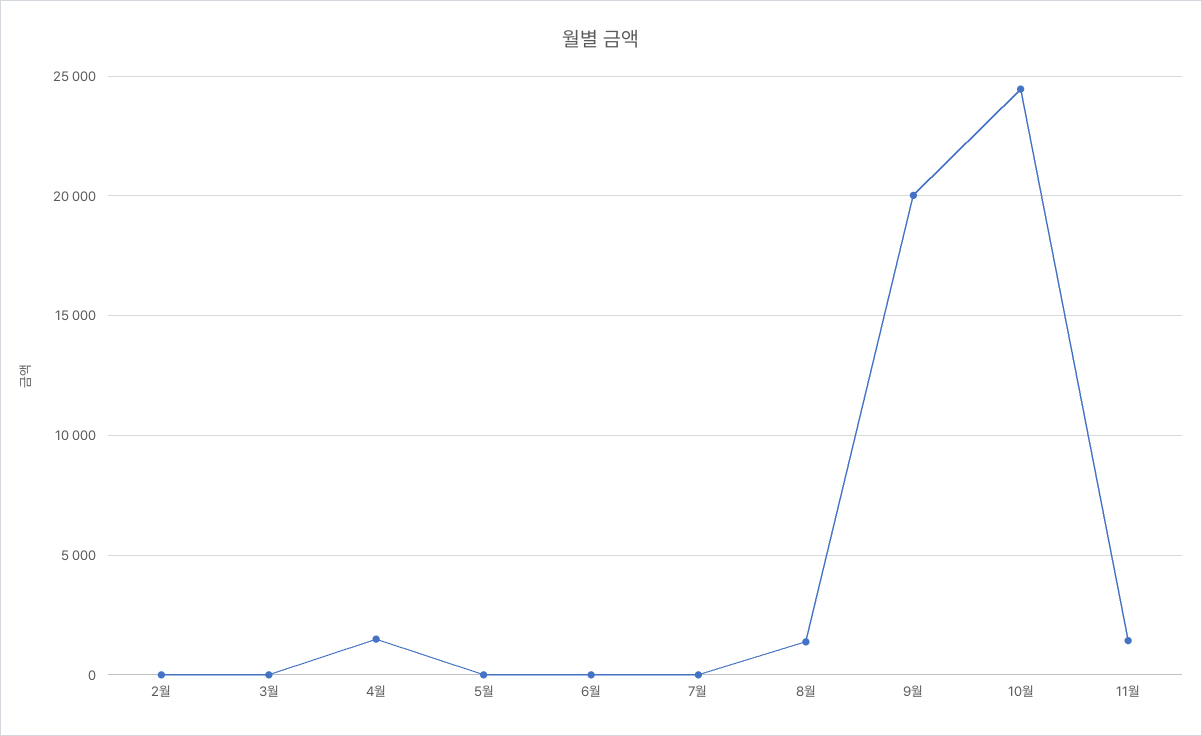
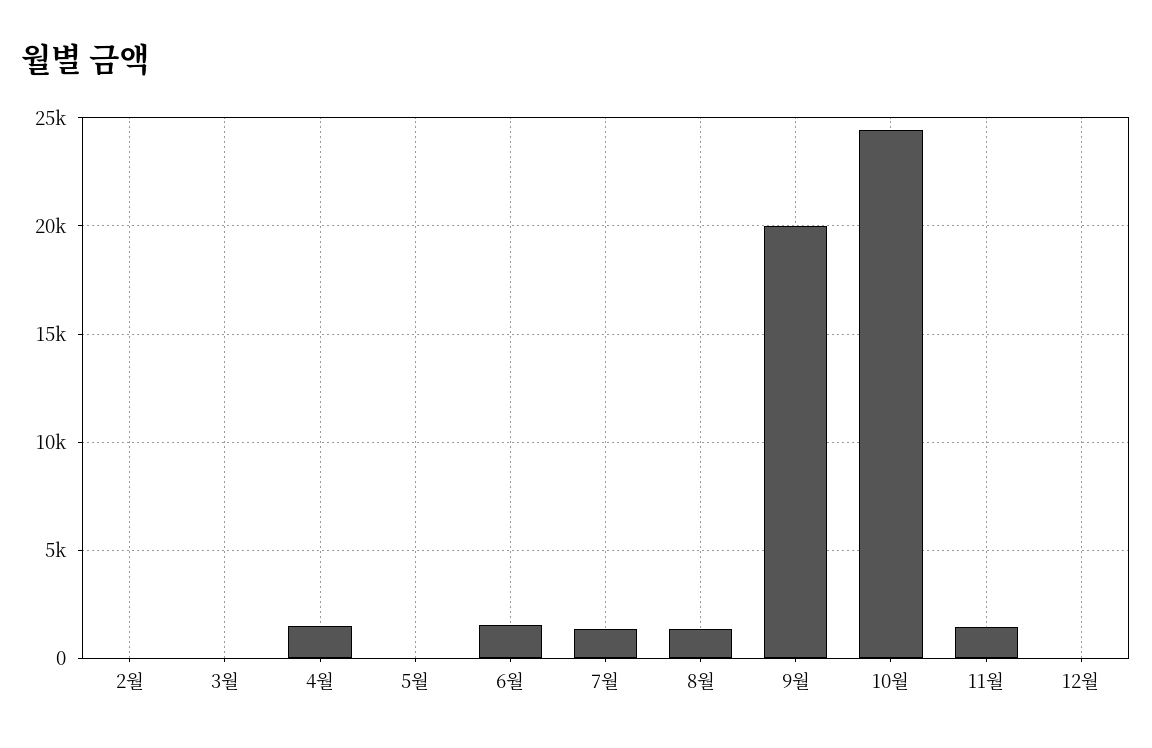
6월: 0 -> 1500
7월: 0 -> 1500
12월: none -> 0

